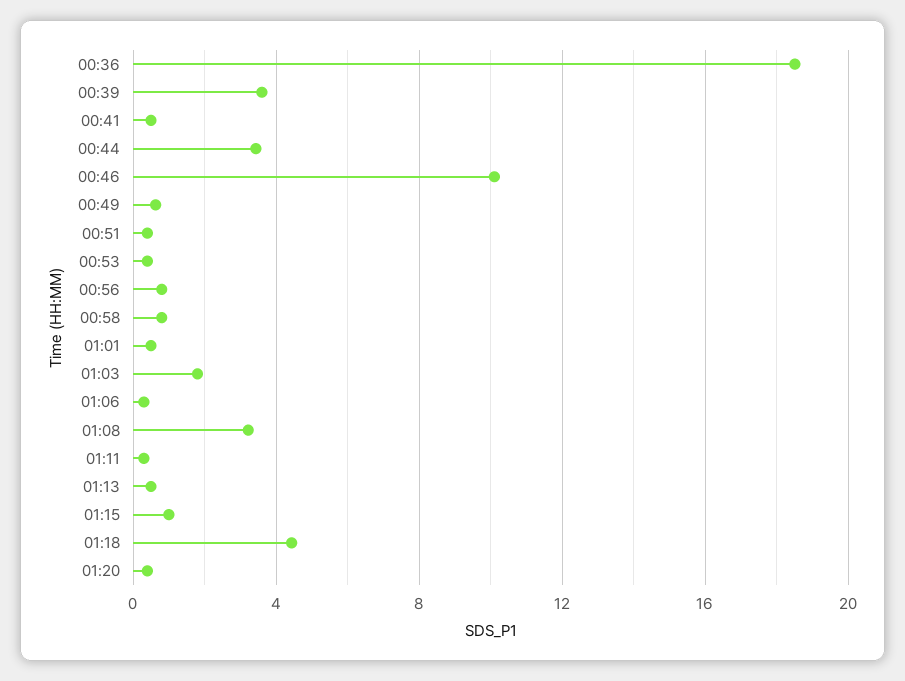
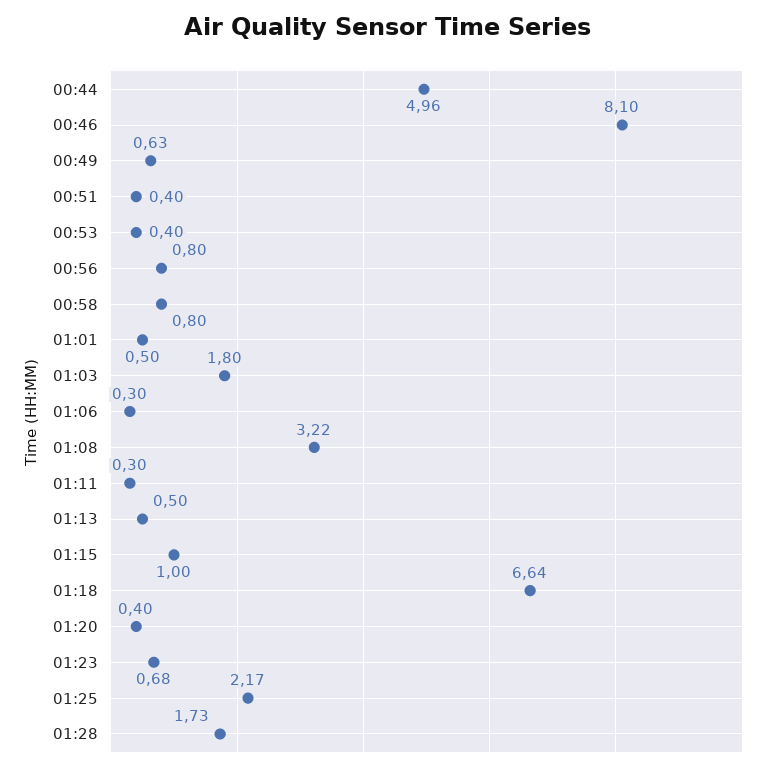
00:36: 18.5 -> none
00:39: 3.5 -> none
00:41: 0.5 -> none
00:44: 3.5 -> 4.96
00:46: 10 -> 8.1
01:18: 4.5 -> 6.64
01:23: none -> 0.68
01:25: none -> 2.17
01:28: none -> 1.73

